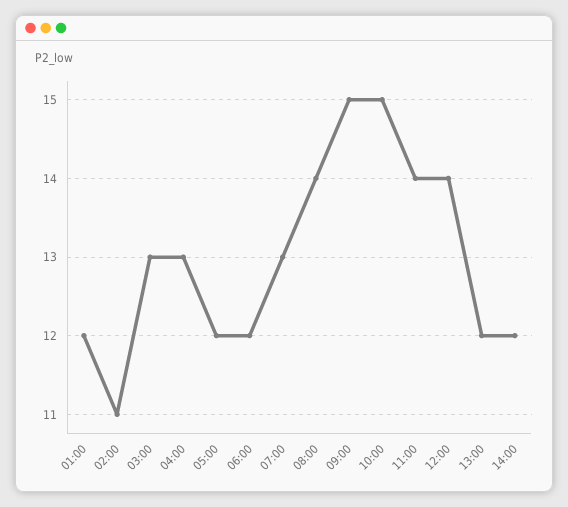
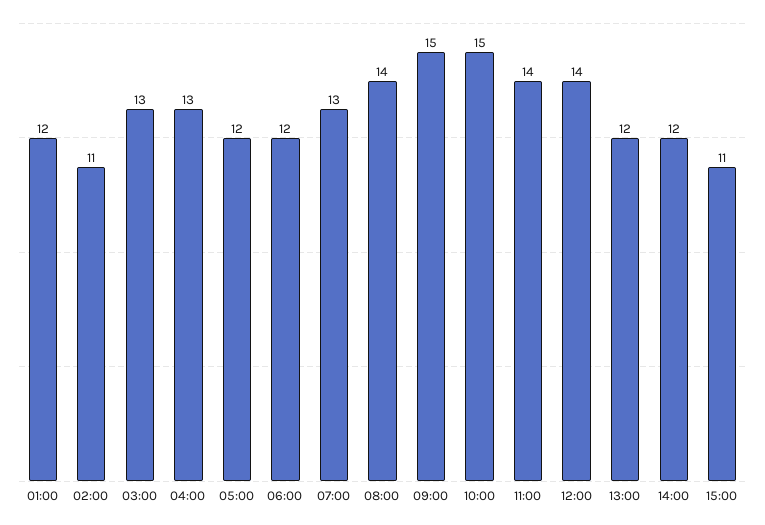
15:00: none -> 11

